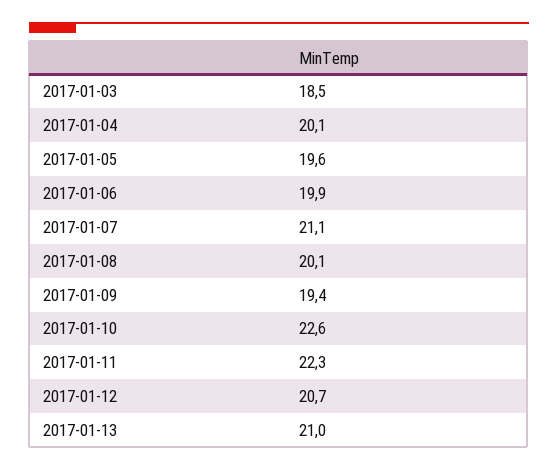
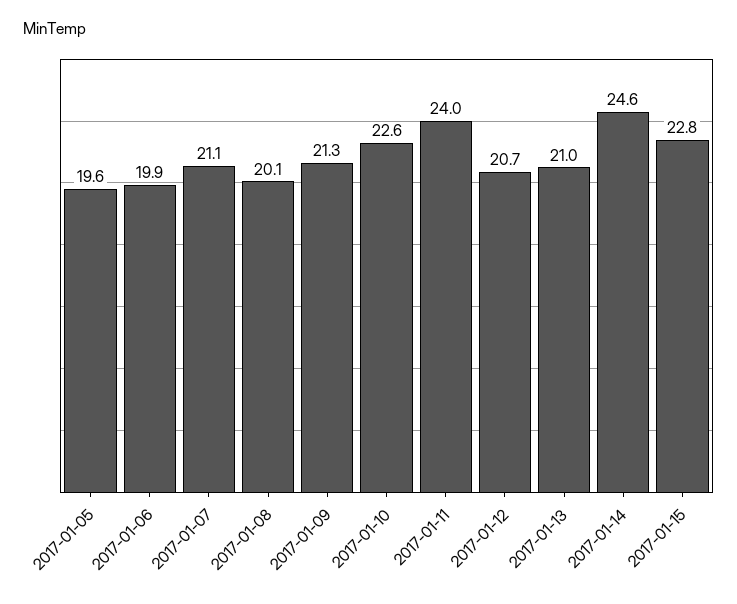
2017-01-03: 18.5 -> none
2017-01-04: 20.1 -> none
2017-01-09: 19.4 -> 21.3
2017-01-11: 22.3 -> 24
2017-01-14: none -> 24.6
2017-01-15: none -> 22.8

